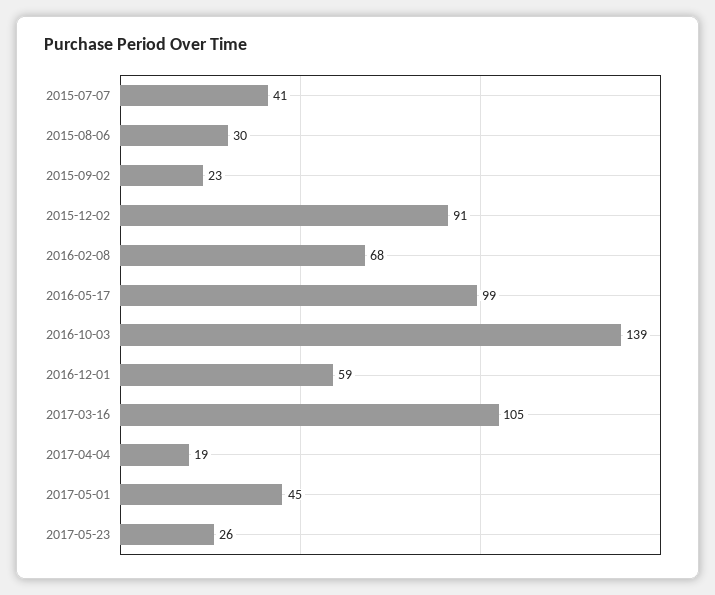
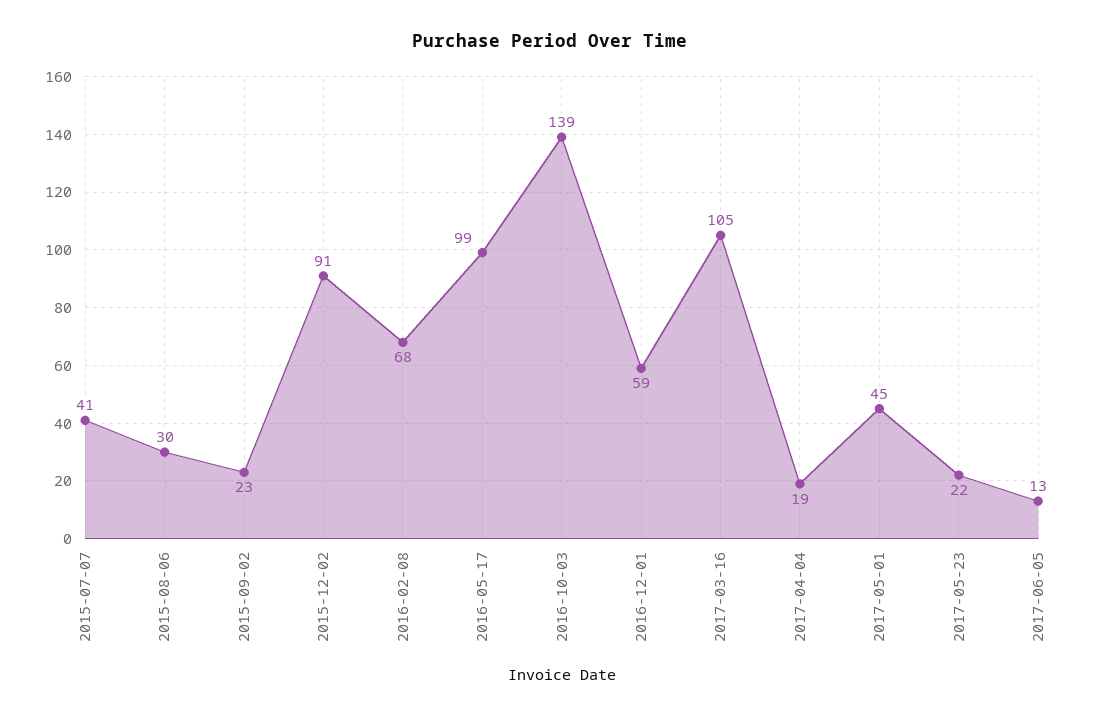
2017-05-23: 26 -> 22
2017-06-05: none -> 13

